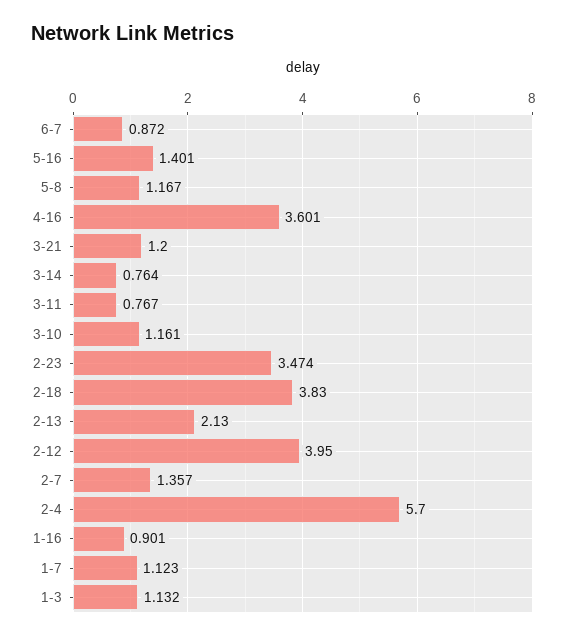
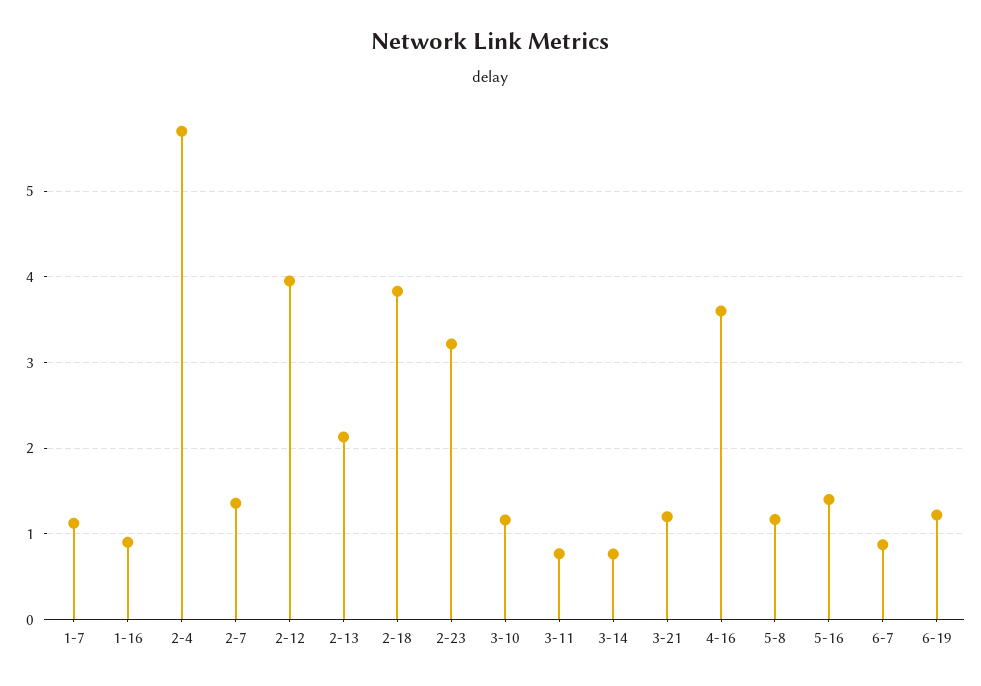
2-23: 3.474 -> 3.2
1-3: 1.132 -> none
6-19: none -> 1.2

